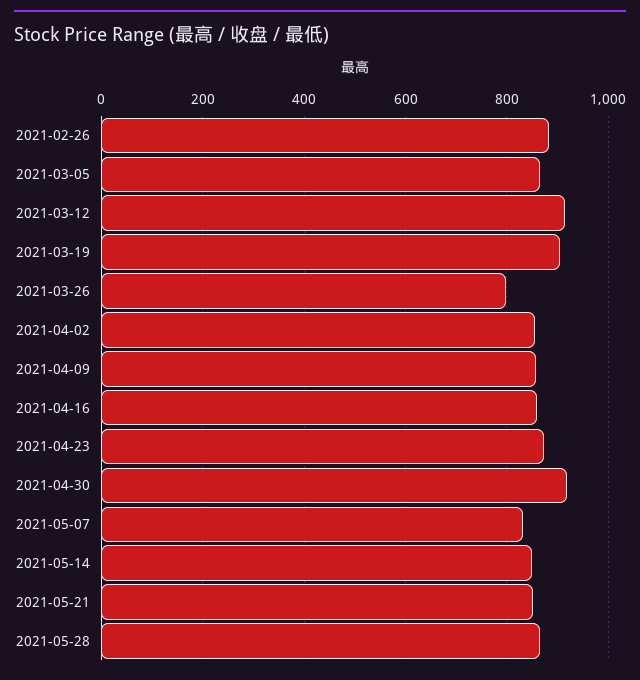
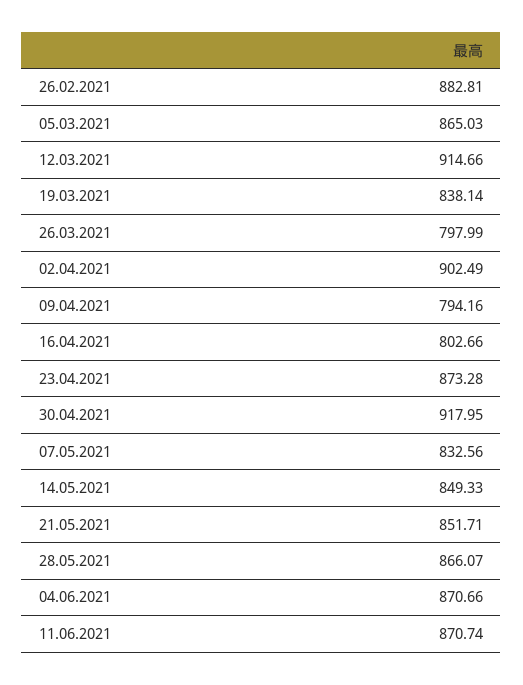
2021-03-19: 900 -> 838.14
2021-04-02: 860 -> 902.49
2021-04-09: 860 -> 794.16
2021-04-16: 860 -> 802.66
04.06.2021: none -> 870.66
11.06.2021: none -> 870.74

